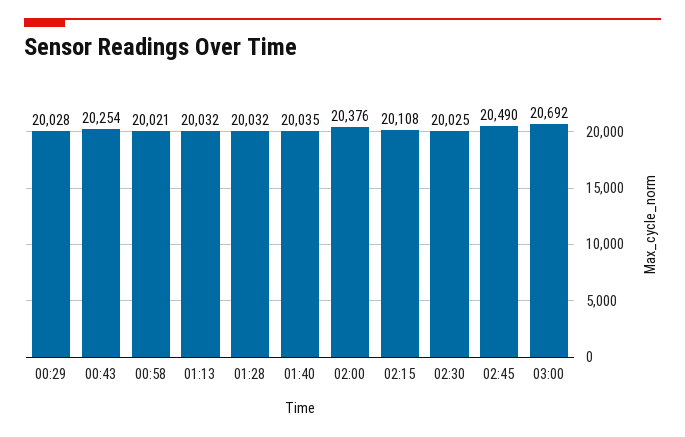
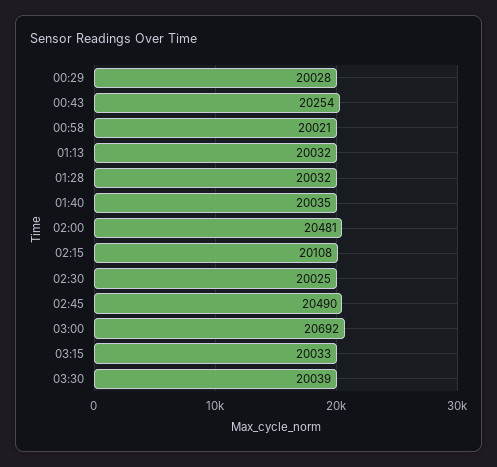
02:00: 20376 -> 20481
03:15: none -> 20033
03:30: none -> 20039

